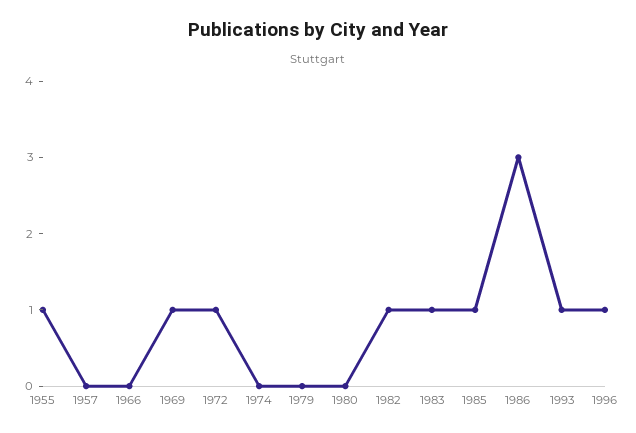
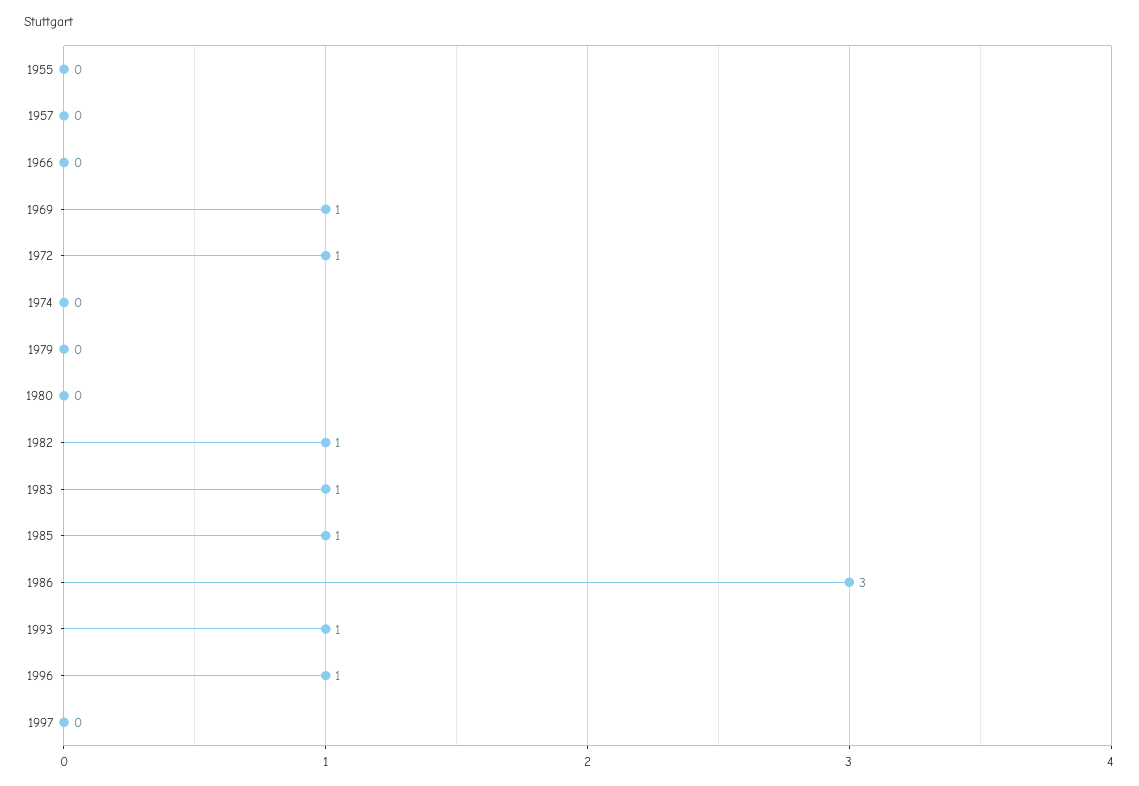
1955: 1 -> 0
1997: none -> 0

